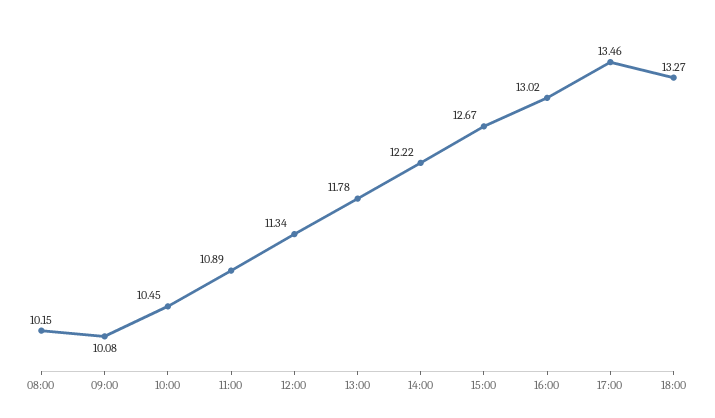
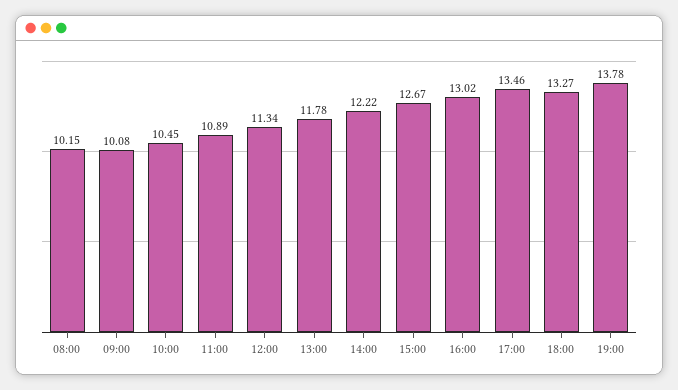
19:00: none -> 13.78

